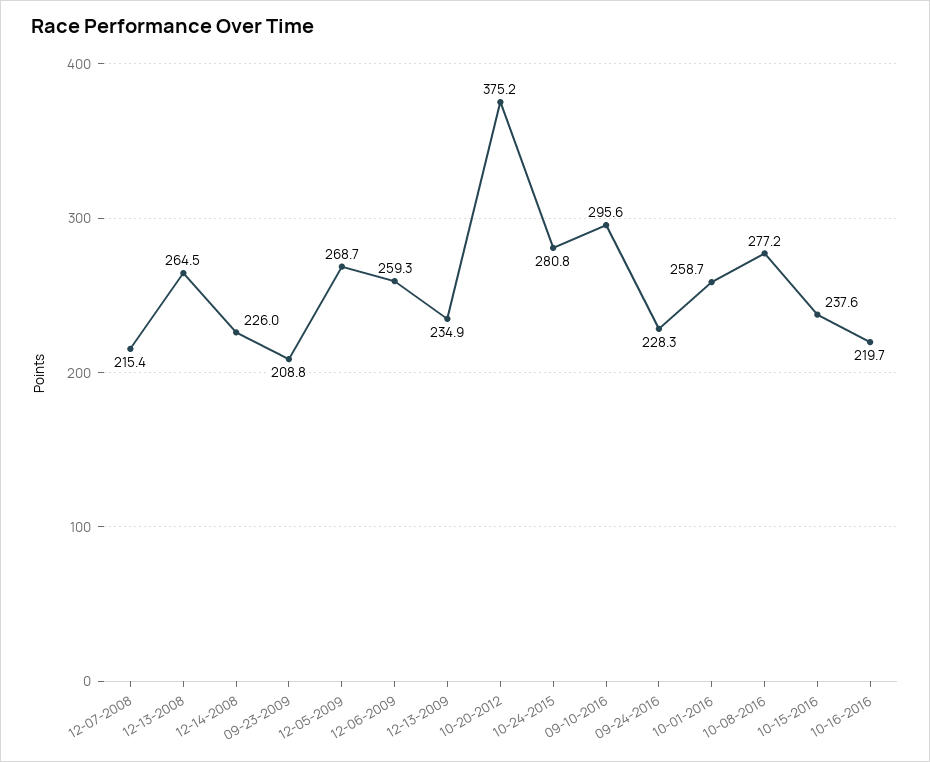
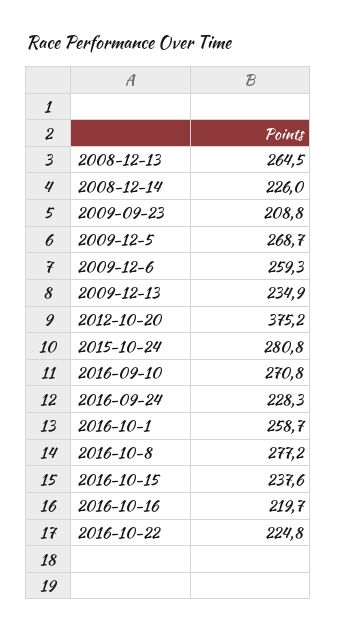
12-07-2008: 215.4 -> none
09-10-2016: 295.6 -> 270.8
2016-10-22: none -> 224.8

